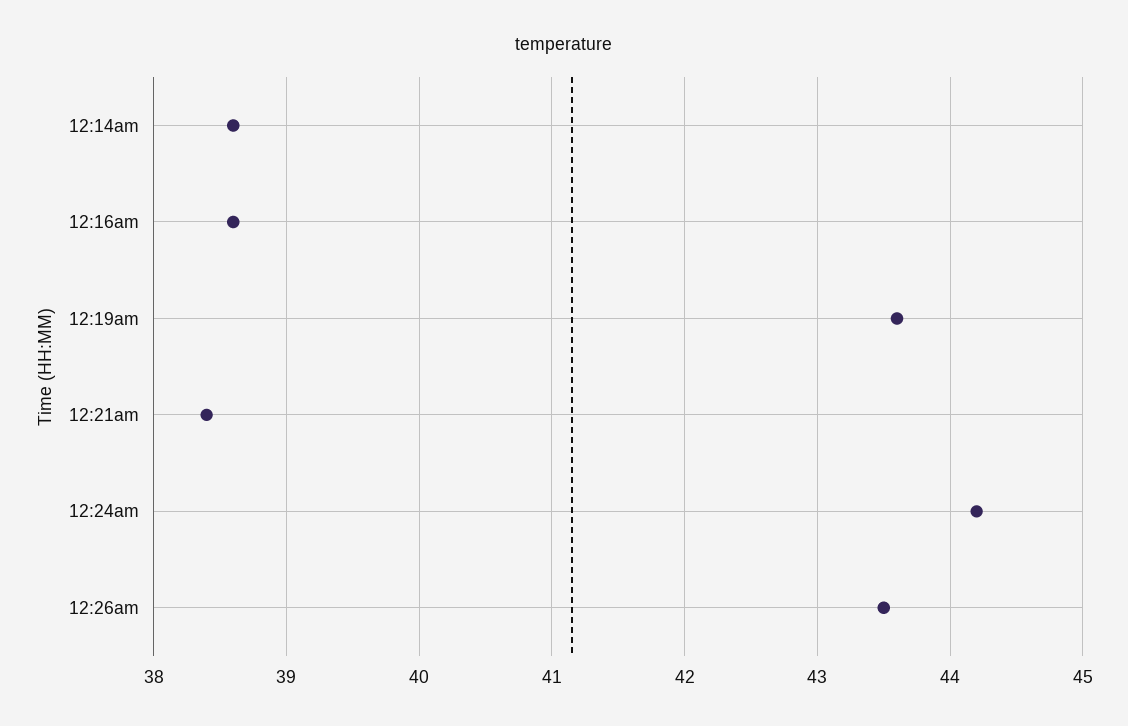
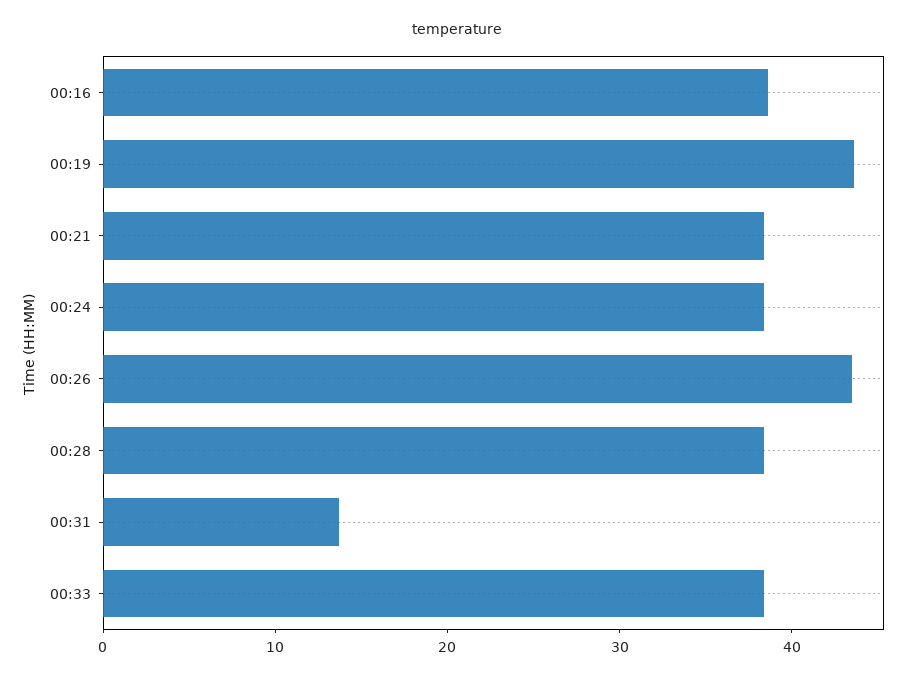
12:14am: 38.6 -> none
12:24am: 44.2 -> 38
00:28: none -> 38
00:31: none -> 14
00:33: none -> 38

